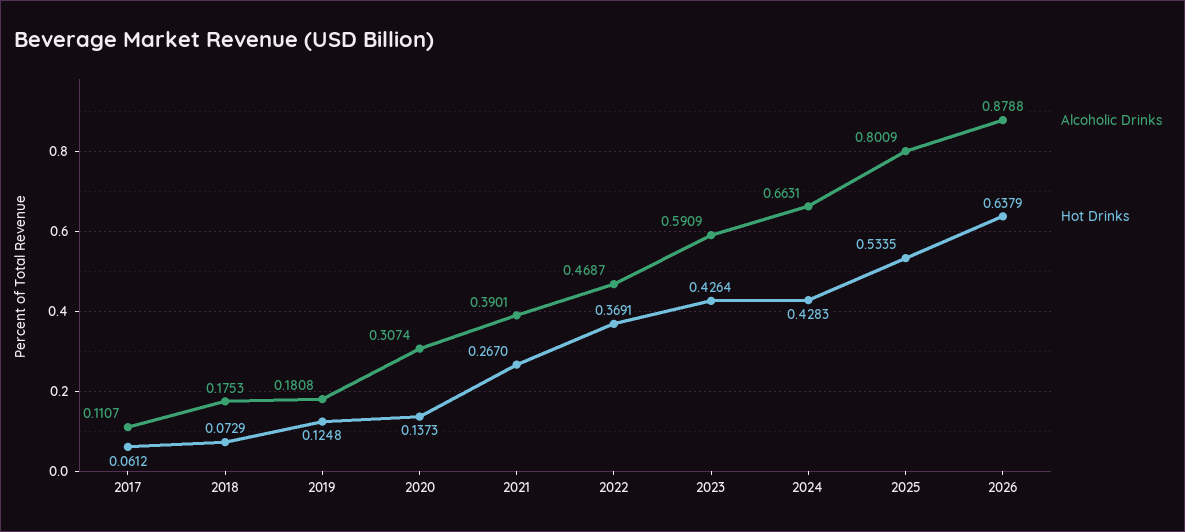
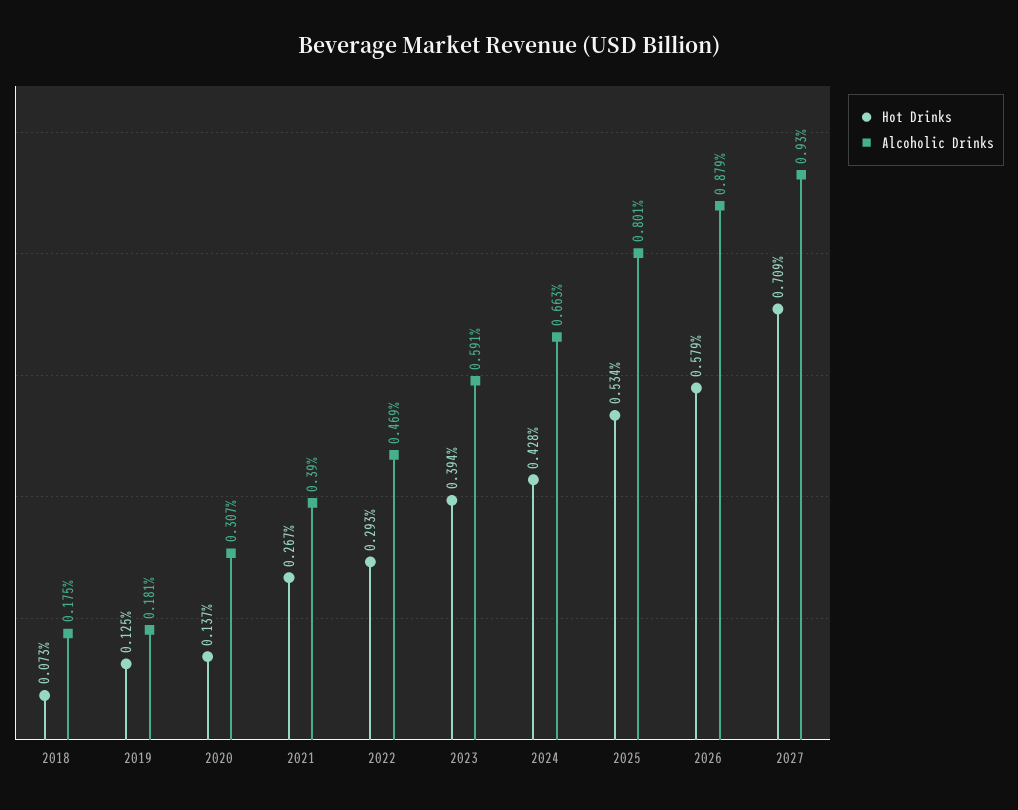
Alcoholic Drinks, 2017: 0.1107 -> none
Hot Drinks, 2017: 0.0612 -> none
Hot Drinks, 2022: 0.3691 -> 0.293
Hot Drinks, 2023: 0.4264 -> 0.394
Hot Drinks, 2026: 0.6379 -> 0.579
Hot Drinks, 2027: none -> 0.709
Alcoholic Drinks, 2027: none -> 0.93

